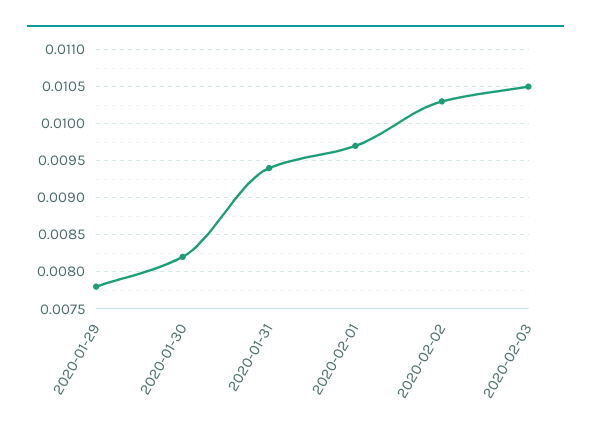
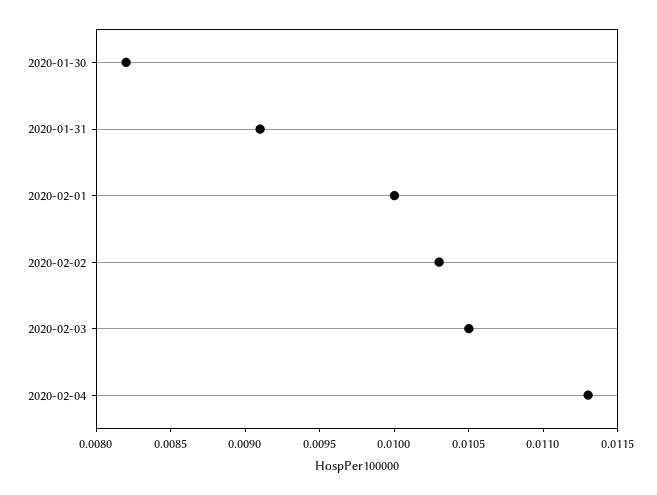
2020-01-29: 0.0078 -> none
2020-01-31: 0.0094 -> 0.0091
2020-02-01: 0.0097 -> 0.01
2020-02-04: none -> 0.0113

